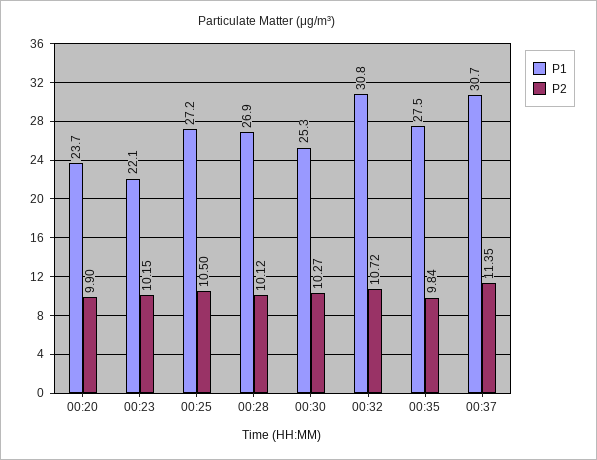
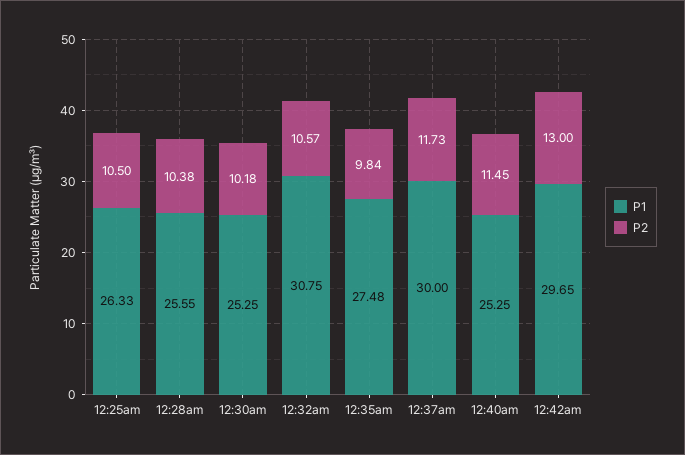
P1, 00:20: 23.7 -> none
P2, 00:20: 9.9 -> none
P1, 00:23: 22.1 -> none
P2, 00:23: 10.15 -> none
P1, 00:25: 27.2 -> 26.33
P1, 00:28: 26.9 -> 25.55
P2, 00:28: 10.12 -> 10.38
P2, 00:30: 10.27 -> 10.18
P2, 00:32: 10.72 -> 10.57
P1, 00:37: 30.7 -> 30
P2, 00:37: 11.35 -> 11.73
P1, 12:40am: none -> 25.25
P2, 12:40am: none -> 11.45
P1, 12:42am: none -> 29.65
P2, 12:42am: none -> 13

